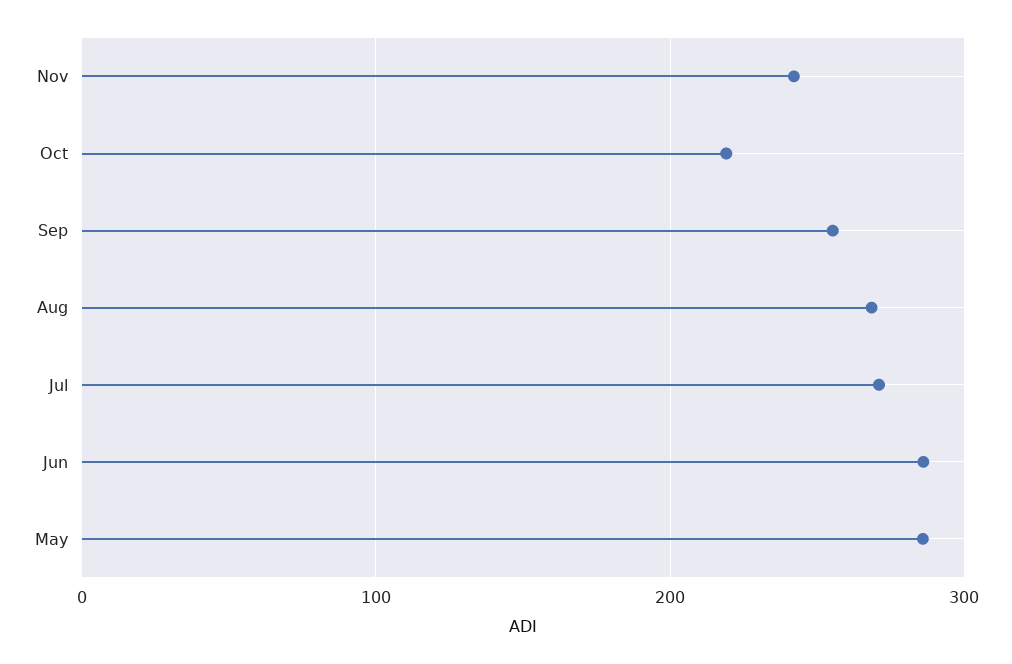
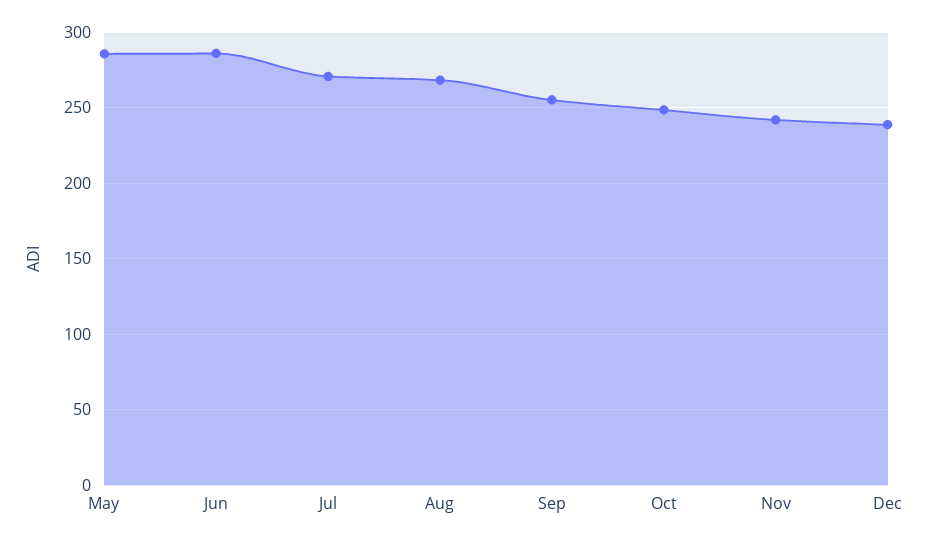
Oct: 220 -> 250
Dec: none -> 240

